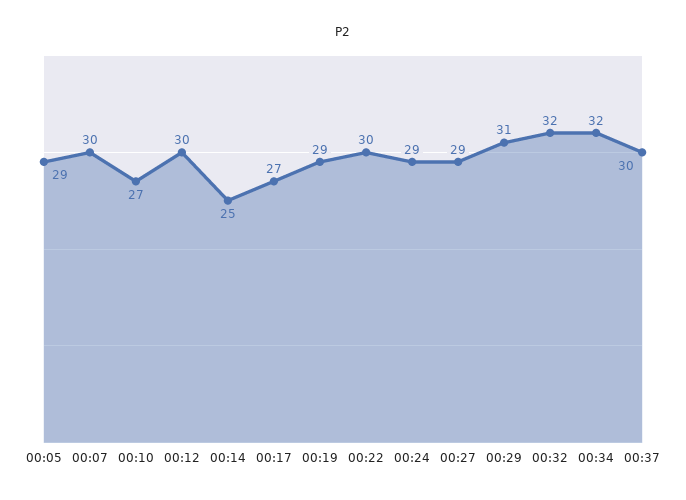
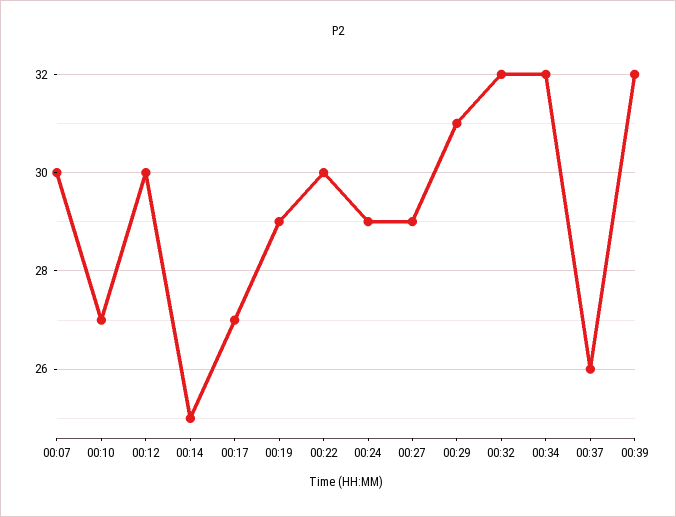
00:05: 29 -> none
00:37: 30 -> 26
00:39: none -> 32

